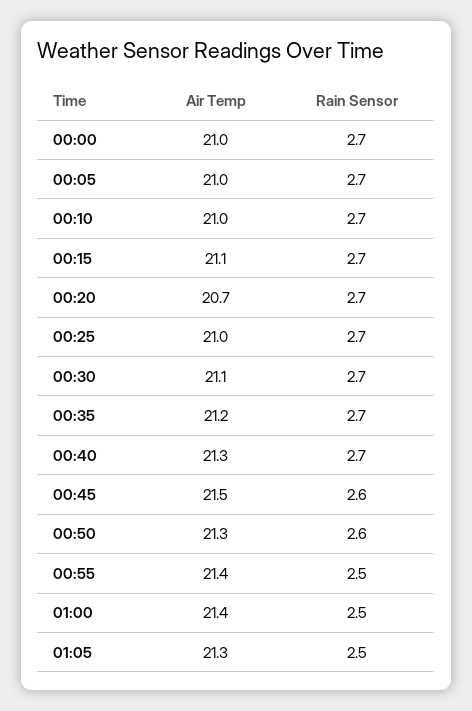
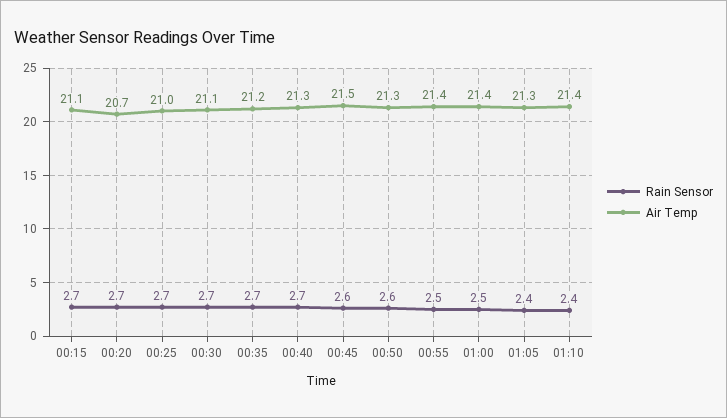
Air Temp, 00:00: 21 -> none
Rain Sensor, 00:00: 2.7 -> none
Air Temp, 00:05: 21 -> none
Rain Sensor, 00:05: 2.7 -> none
Air Temp, 00:10: 21 -> none
Rain Sensor, 00:10: 2.7 -> none
Rain Sensor, 01:05: 2.5 -> 2.4
Rain Sensor, 01:10: none -> 2.4
Air Temp, 01:10: none -> 21.4

